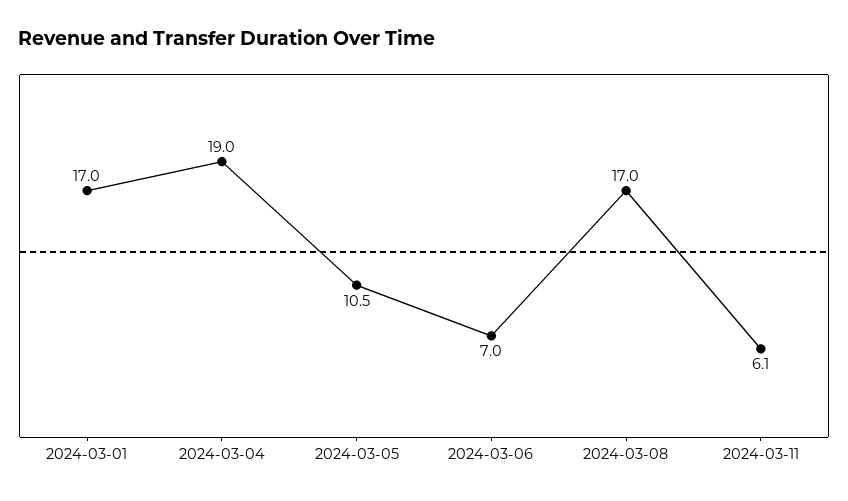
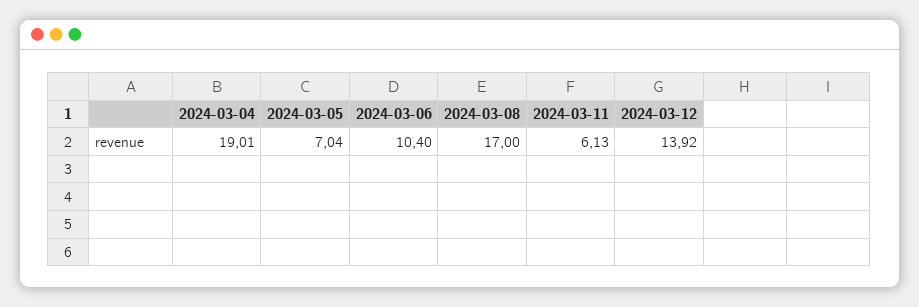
2024-03-01: 17 -> none
2024-03-05: 10.5 -> 7.04
2024-03-06: 7 -> 10.4
2024-03-12: none -> 13.92

